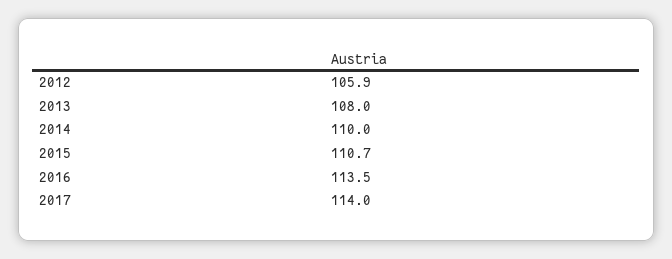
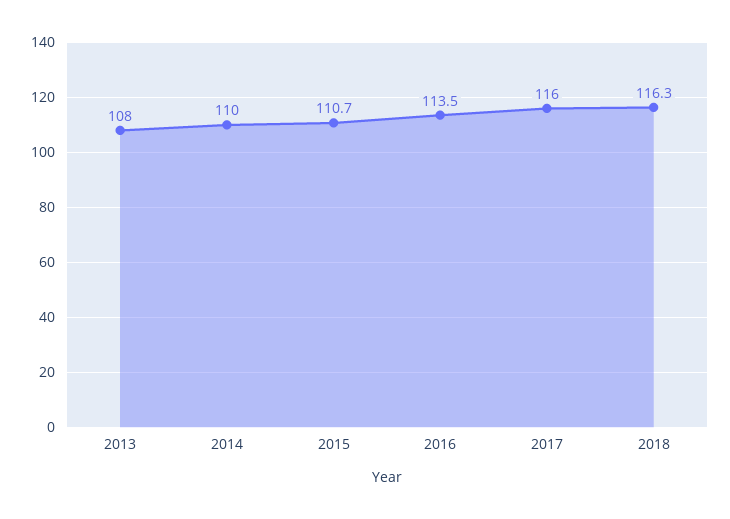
2012: 105.9 -> none
2017: 114 -> 116
2018: none -> 116.3

